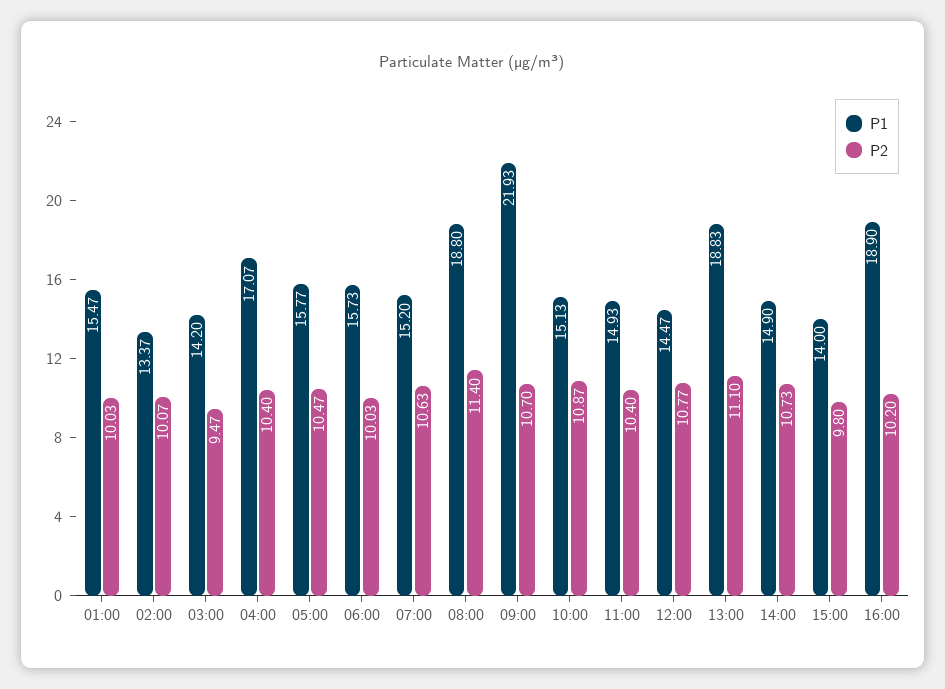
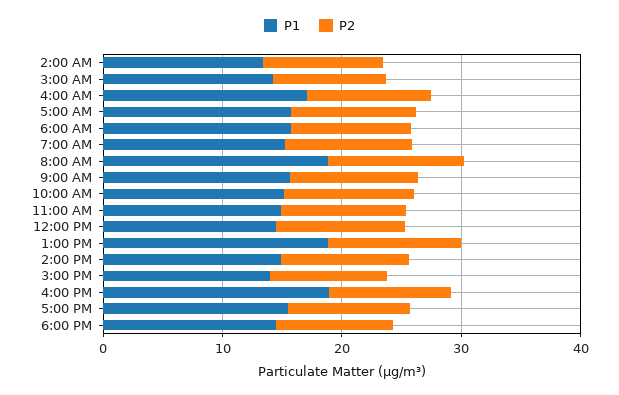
P1, 01:00: 15.47 -> none
P2, 01:00: 10.03 -> none
P1, 09:00: 21.93 -> 16
P1, 5:00 PM: none -> 16
P2, 5:00 PM: none -> 10
P1, 6:00 PM: none -> 14
P2, 6:00 PM: none -> 10

